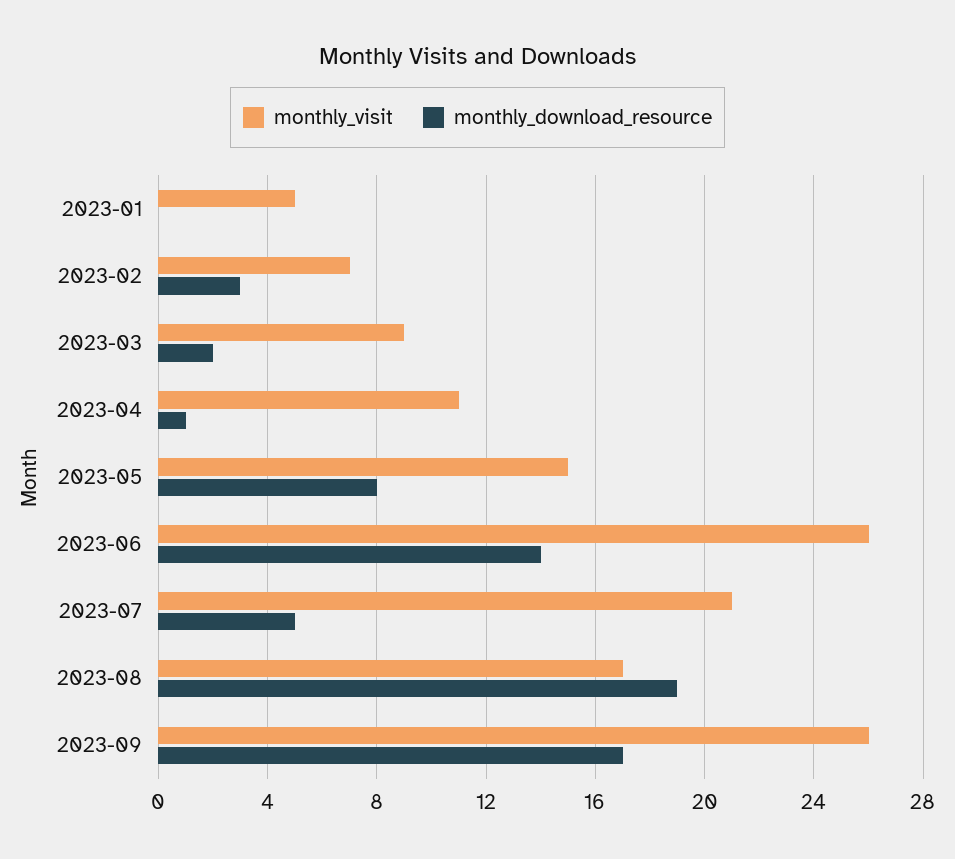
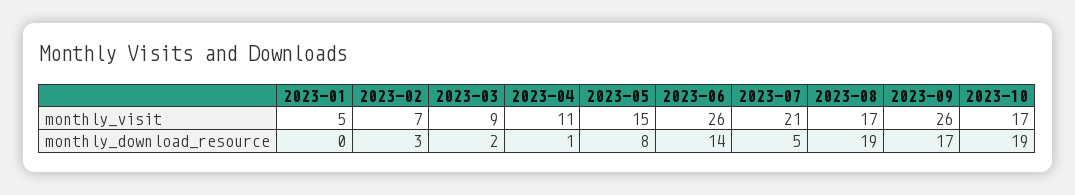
monthly_visit, 2023-10: none -> 17
monthly_download_resource, 2023-10: none -> 19

